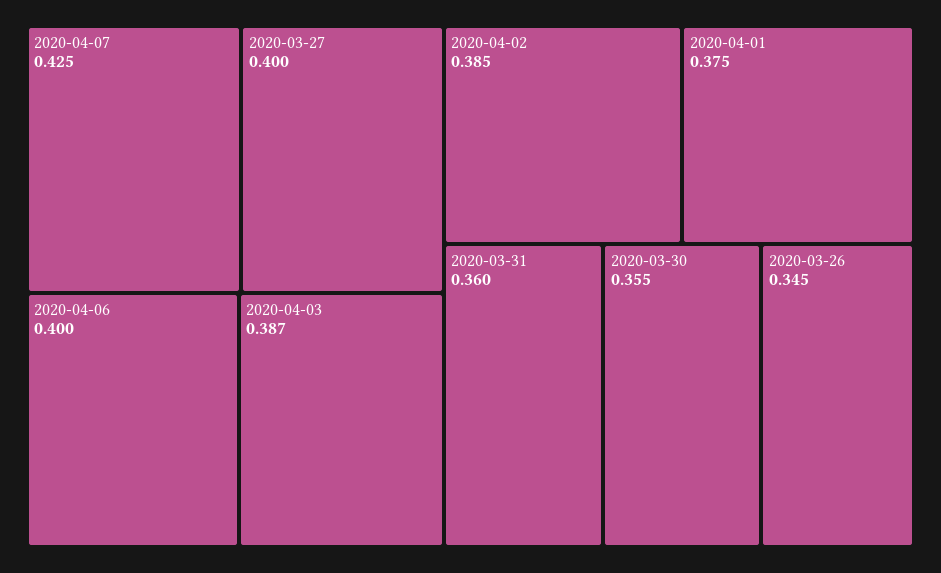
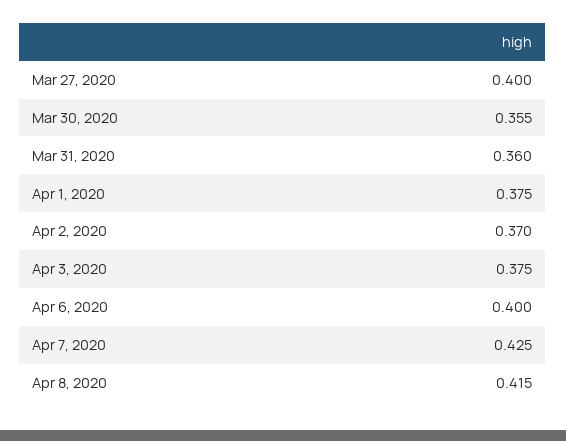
2020-04-03: 0.387 -> 0.375
2020-04-02: 0.385 -> 0.37
2020-03-26: 0.345 -> none
Apr 8, 2020: none -> 0.415

